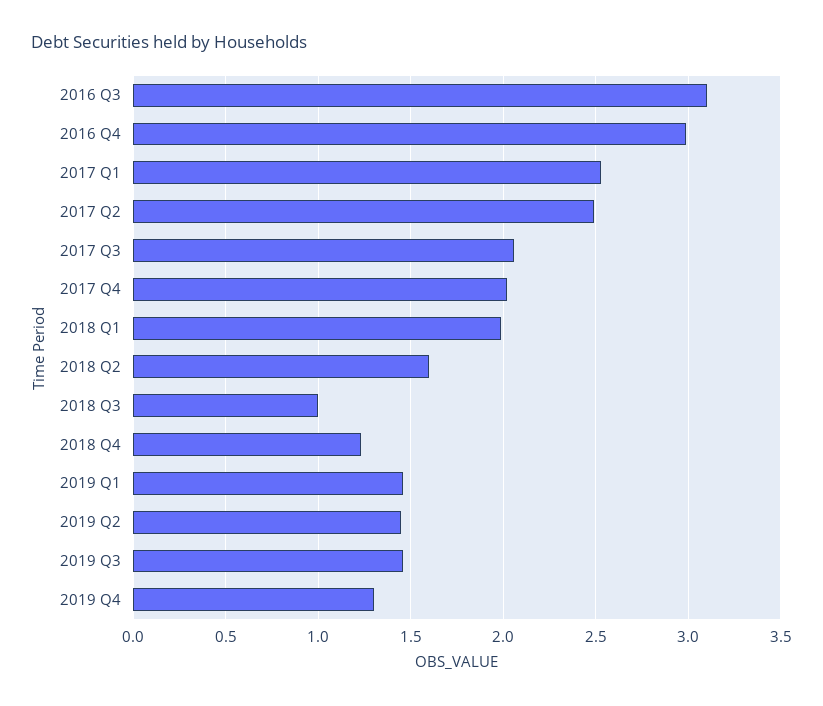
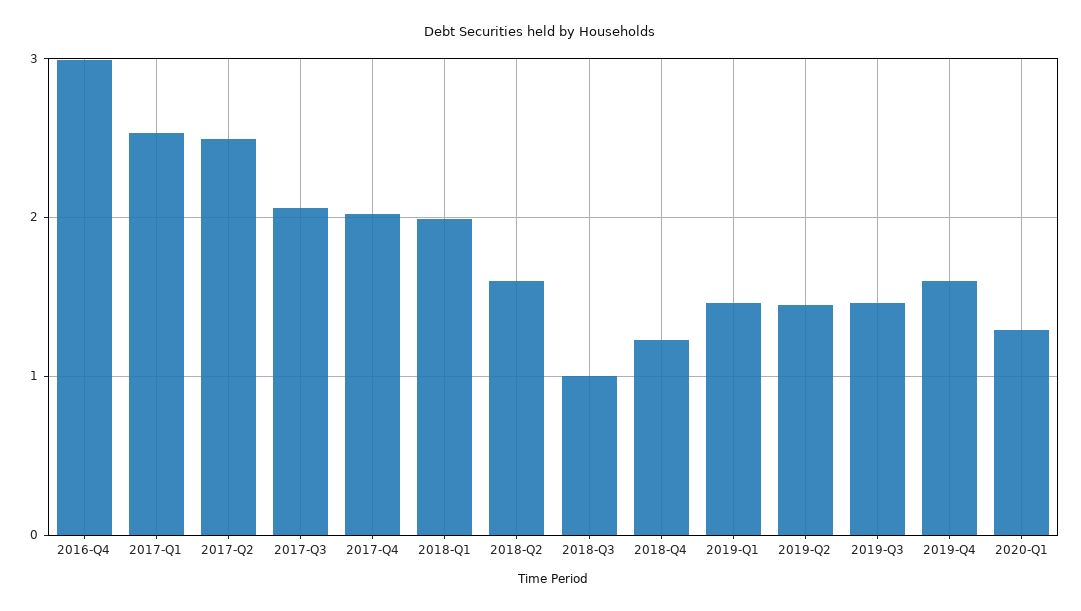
2016 Q3: 3.1 -> none
2019 Q4: 1.3 -> 1.6
2020-Q1: none -> 1.3

